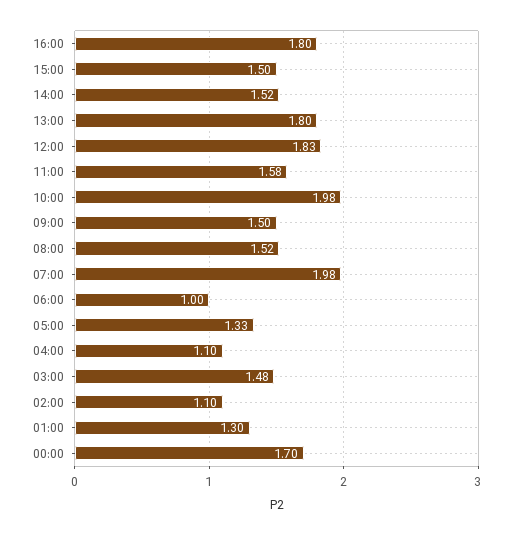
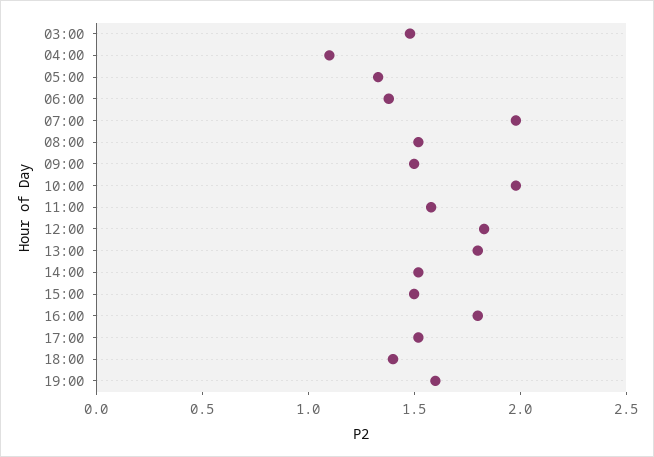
06:00: 1 -> 1.4
02:00: 1.1 -> none
01:00: 1.3 -> none
00:00: 1.7 -> none
17:00: none -> 1.5
18:00: none -> 1.4
19:00: none -> 1.6

